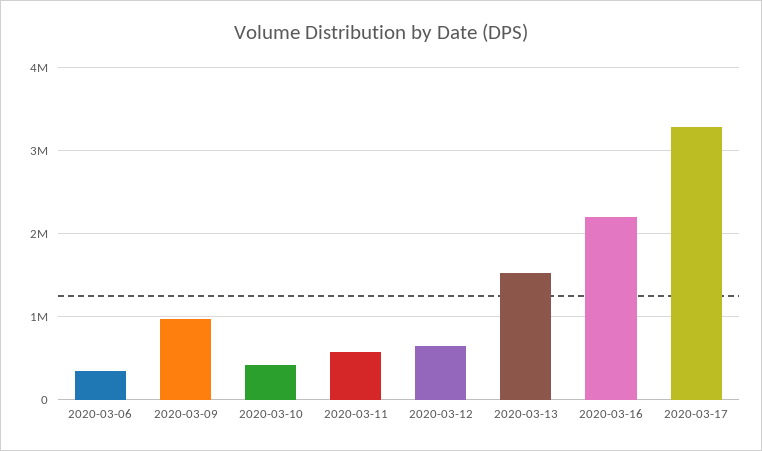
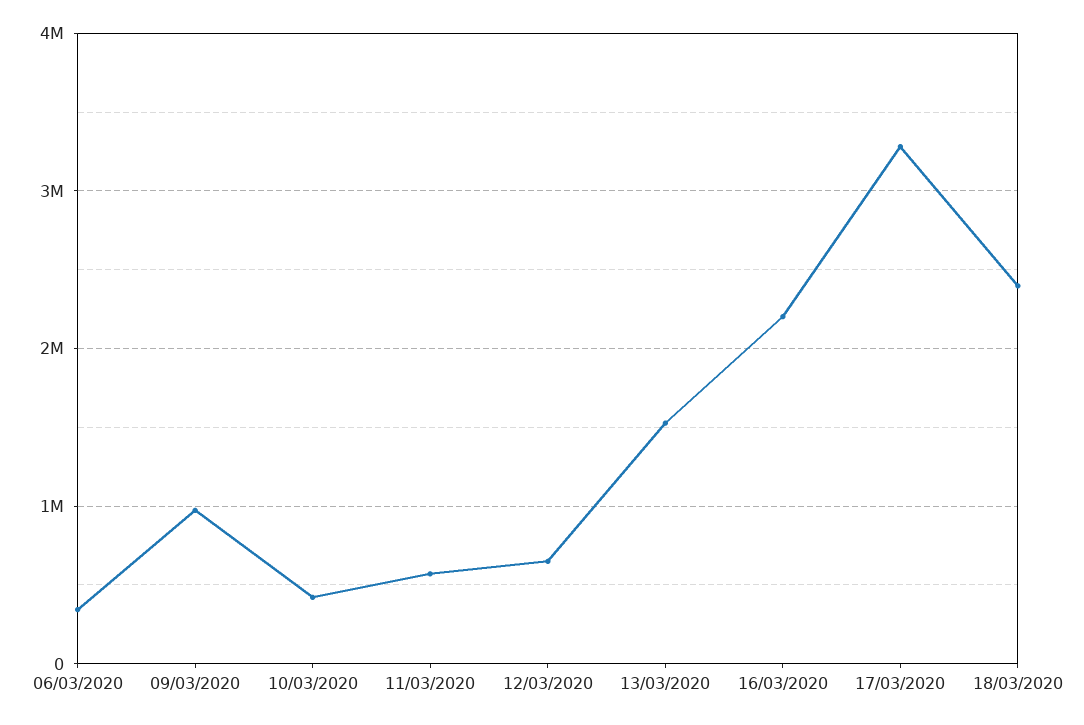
18/03/2020: none -> 2400000

